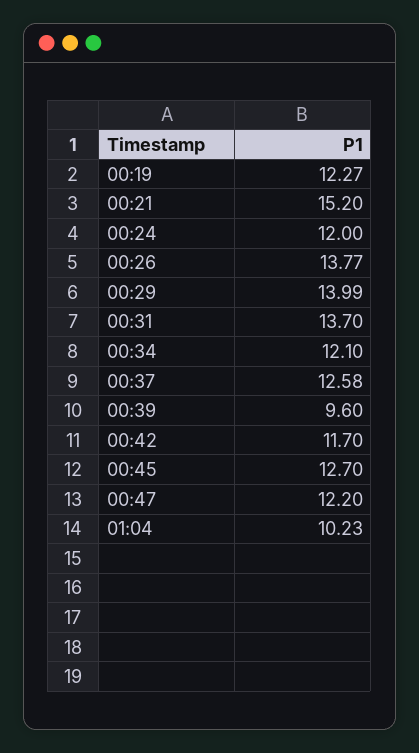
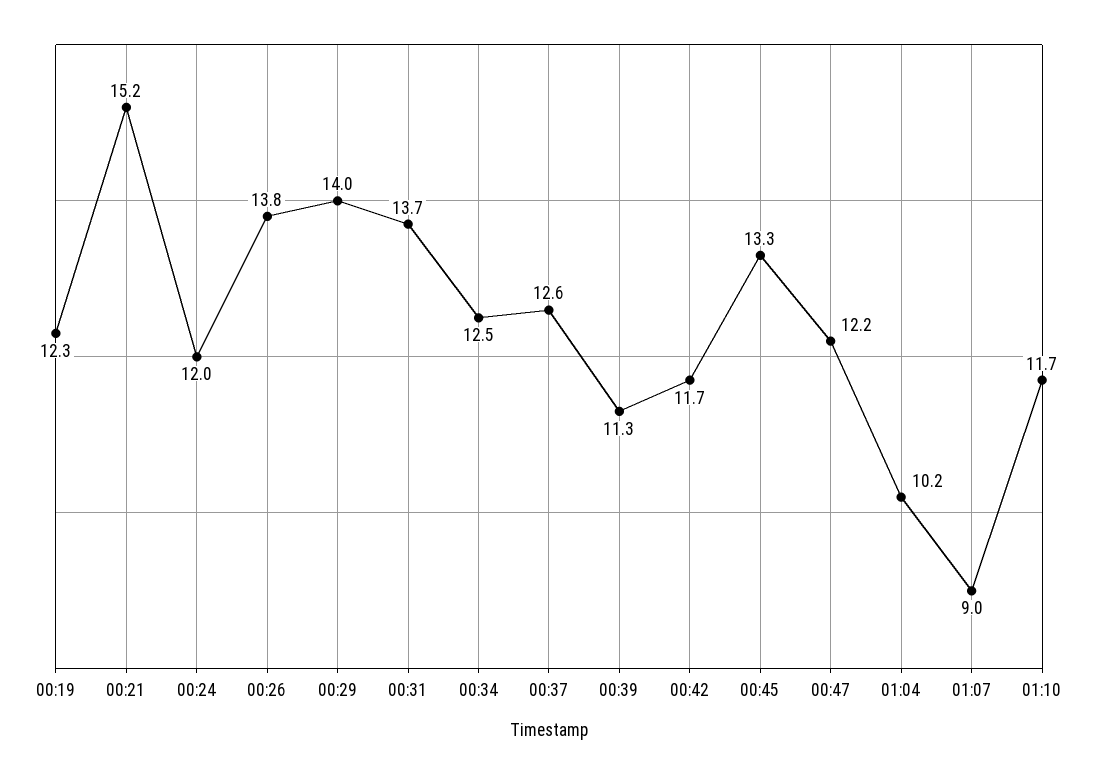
00:34: 12.1 -> 12.5
00:39: 9.6 -> 11.3
00:45: 12.7 -> 13.3
01:07: none -> 9
01:10: none -> 11.7

